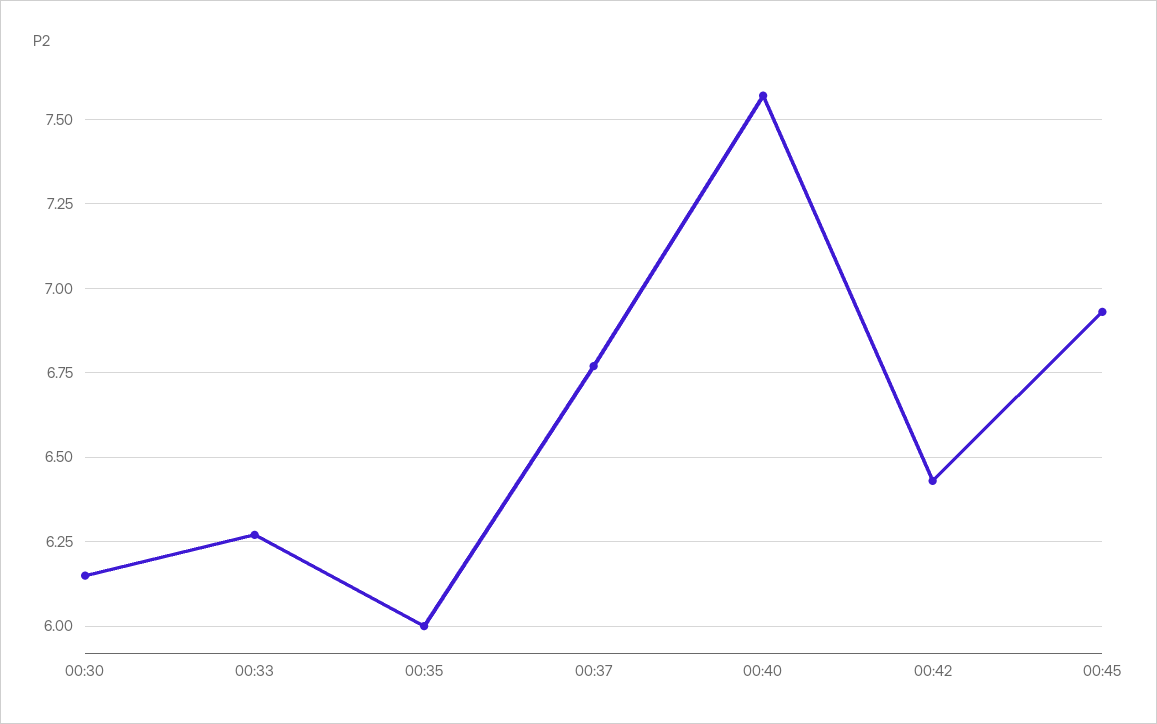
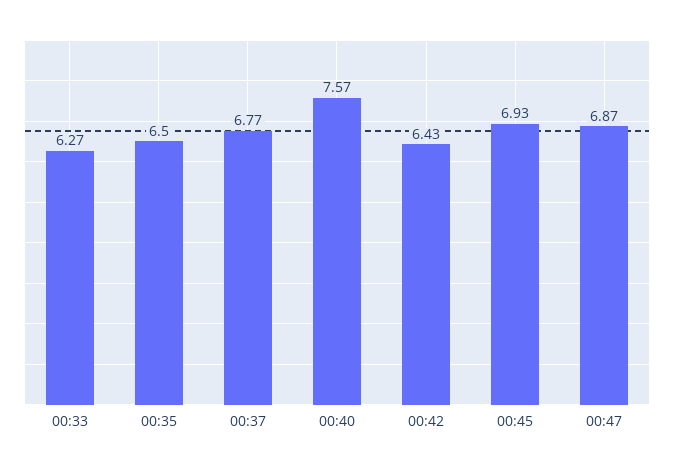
00:30: 6.15 -> none
00:35: 6 -> 6.5
00:47: none -> 6.87

